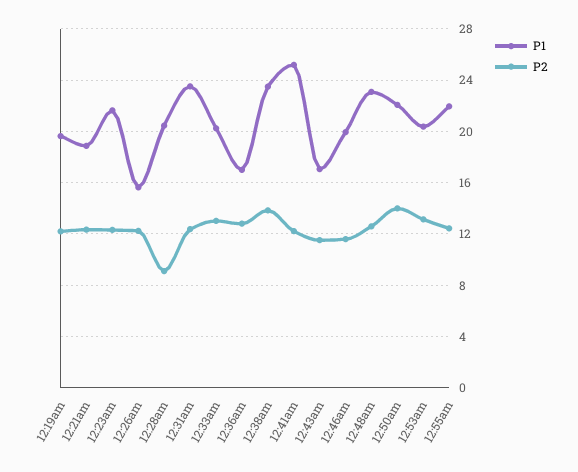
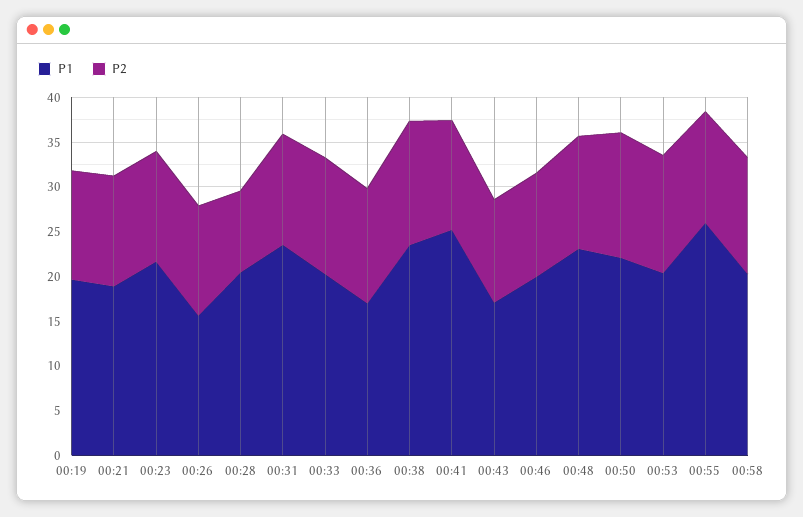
P1, 12:55am: 22 -> 26
P1, 00:58: none -> 20
P2, 00:58: none -> 13

